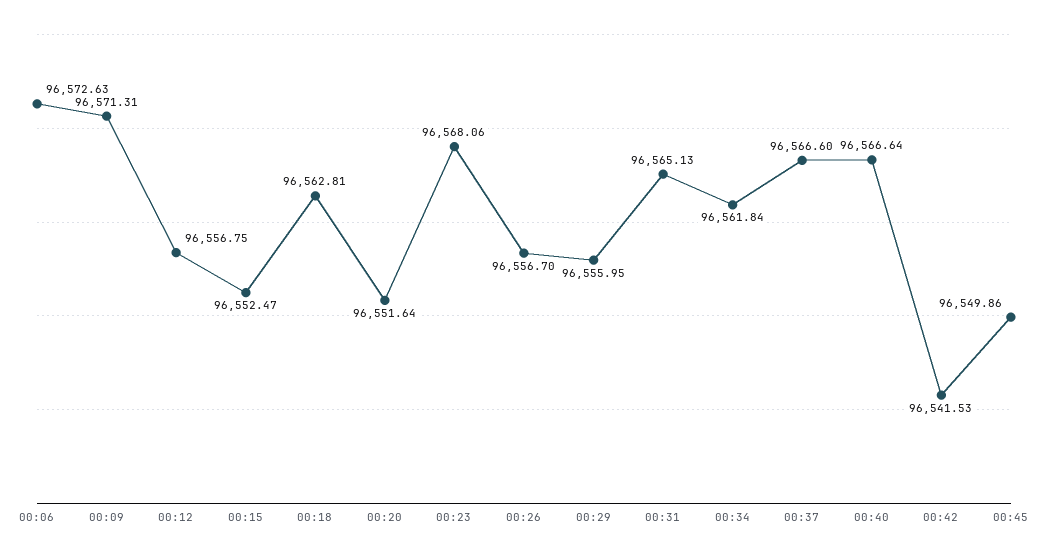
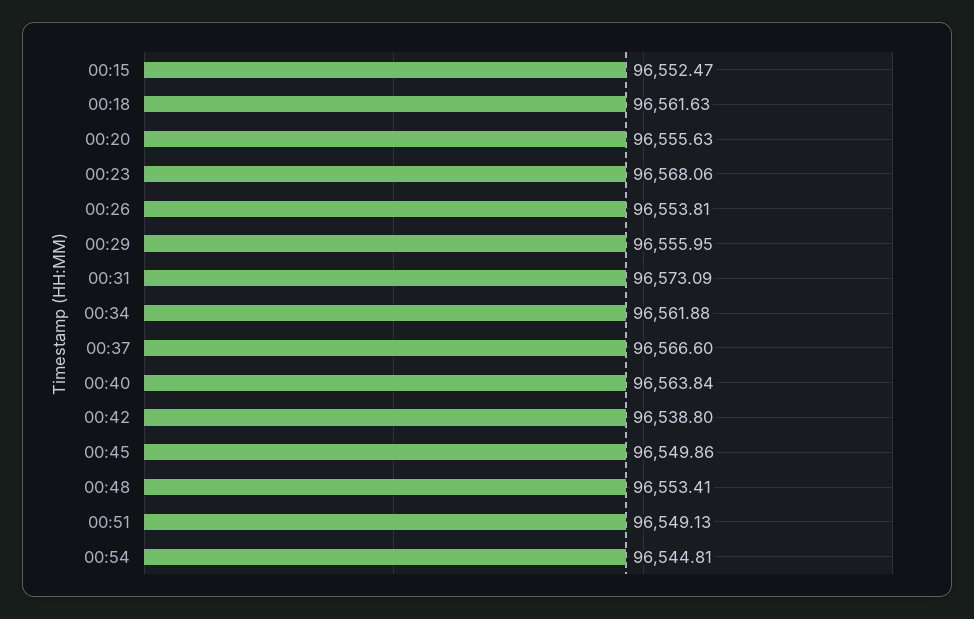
00:06: 96572.63 -> none
00:09: 96571.31 -> none
00:12: 96556.75 -> none
00:18: 96562.81 -> 96561.63
00:20: 96551.64 -> 96555.63
00:26: 96556.7 -> 96553.81
00:31: 96565.13 -> 96573.09
00:34: 96561.84 -> 96561.88
00:40: 96566.64 -> 96563.84
00:42: 96541.53 -> 96538.8
00:48: none -> 96553.41
00:51: none -> 96549.13
00:54: none -> 96544.81

